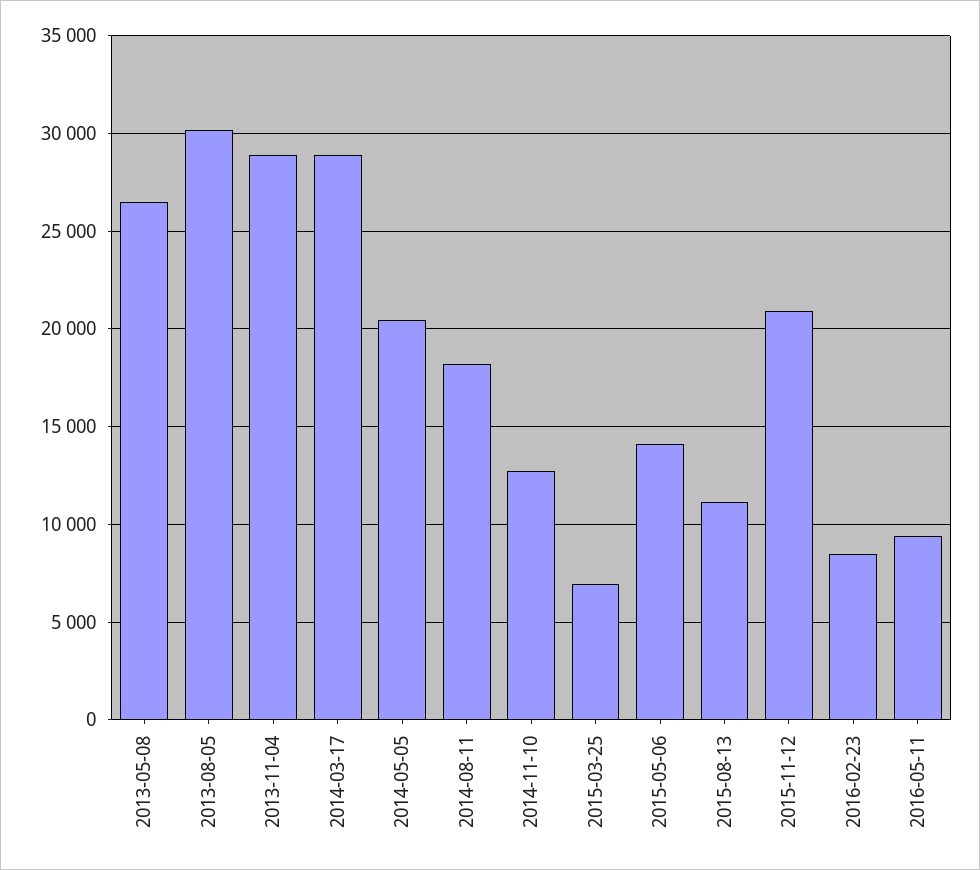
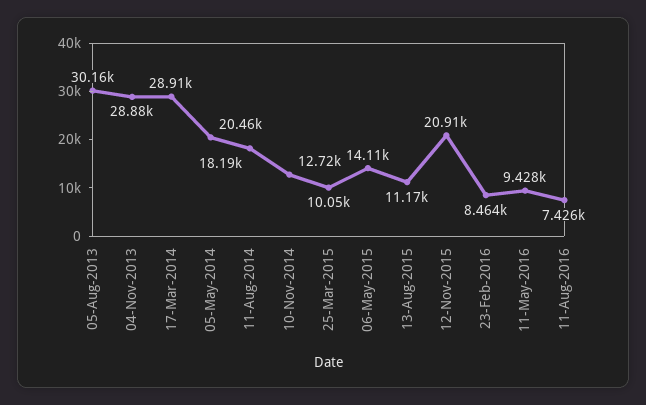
2013-05-08: 26500 -> none
2015-03-25: 7000 -> 10050
11-Aug-2016: none -> 7426

